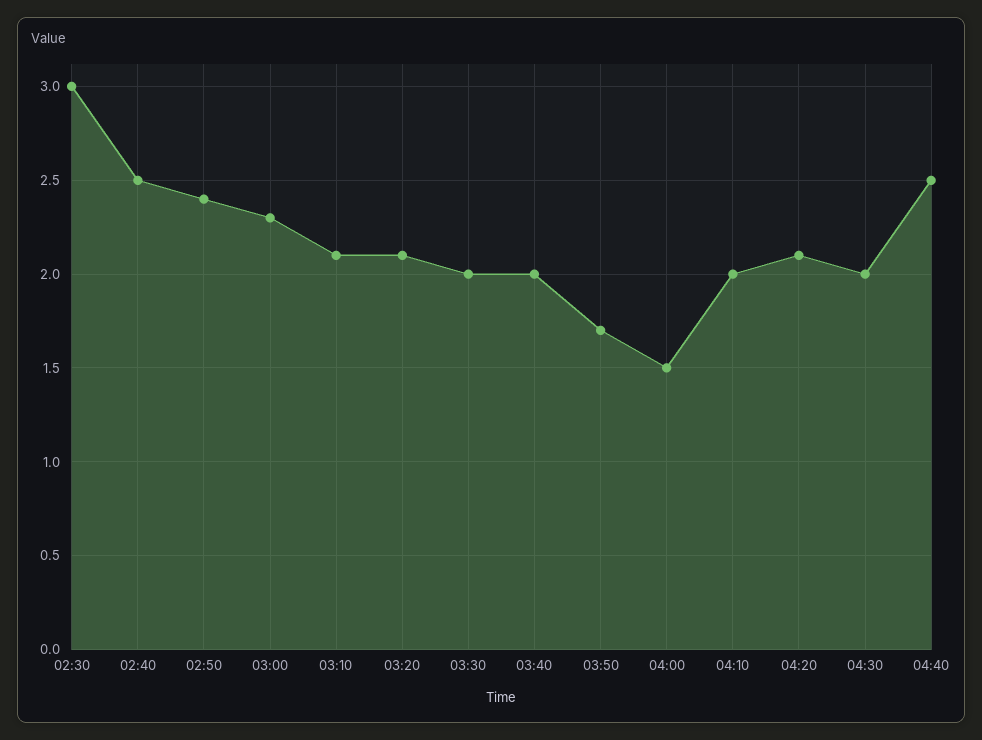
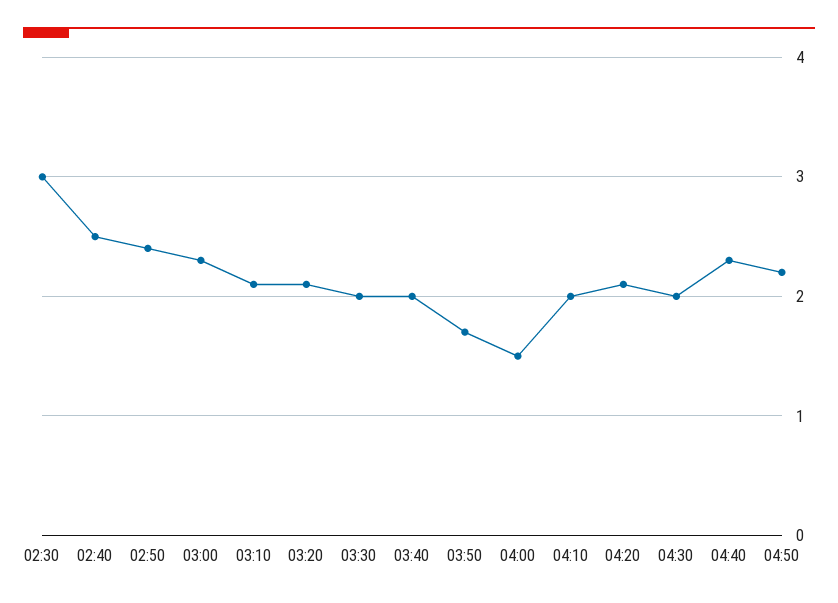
04:40: 2.5 -> 2.3
04:50: none -> 2.2

